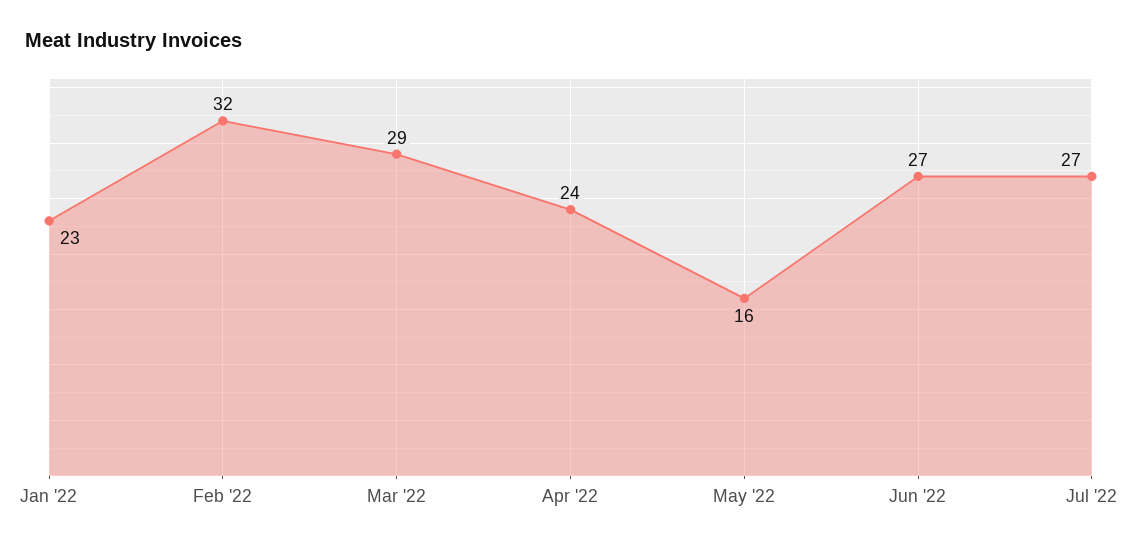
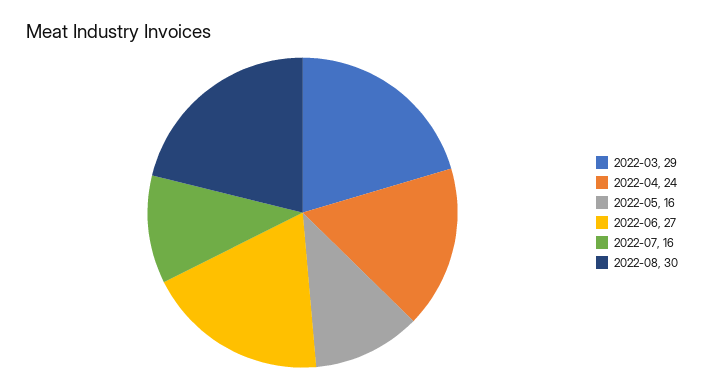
Jan '22: 23 -> none
Feb '22: 32 -> none
Jul '22: 27 -> 16
2022-08: none -> 30

